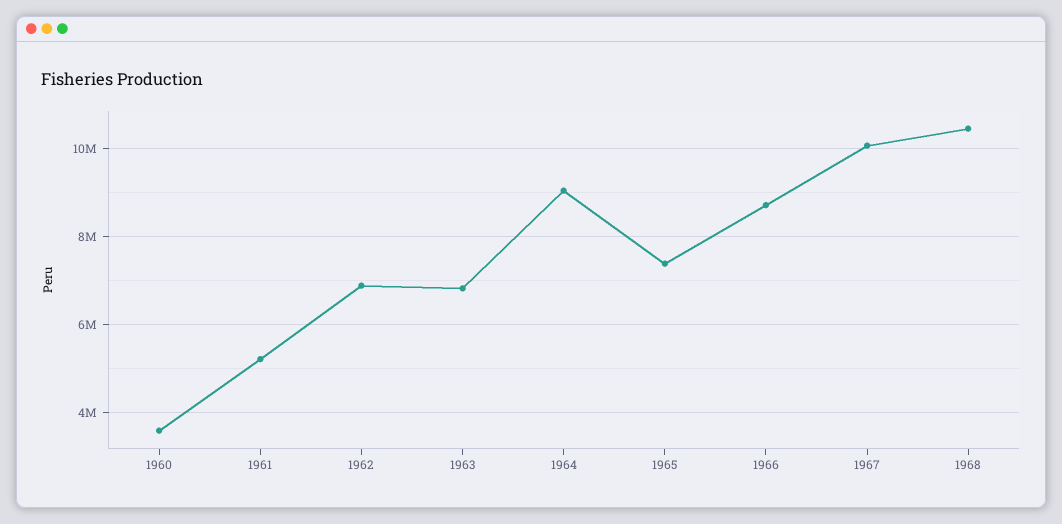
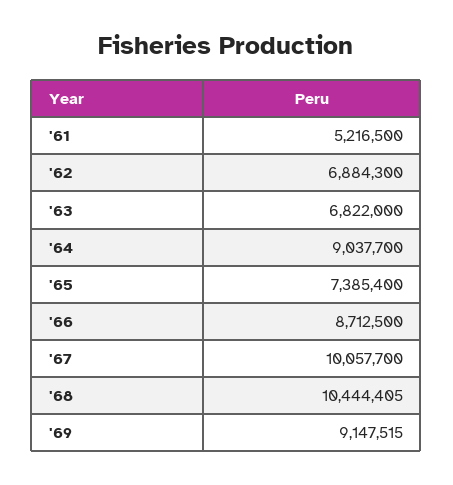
1960: 3600000 -> none
'69: none -> 9147515

